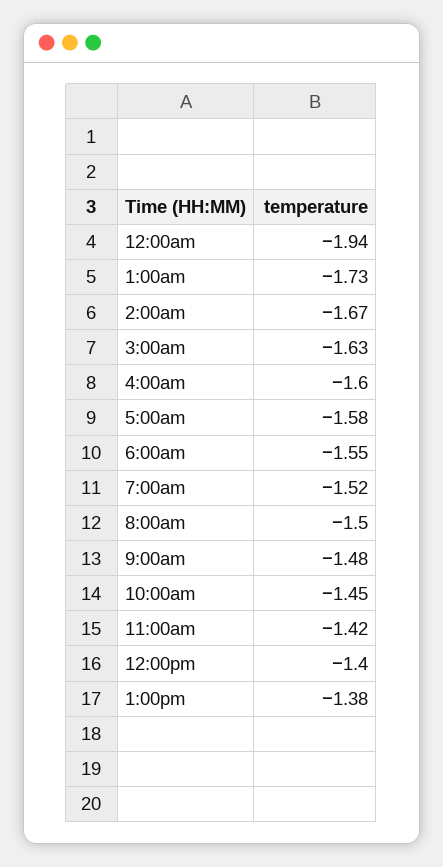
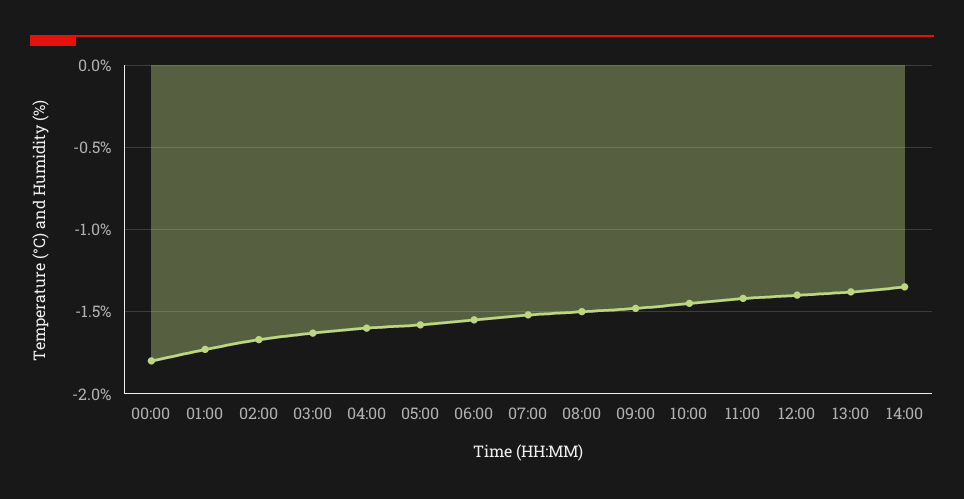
12:00am: -1.94 -> -1.8
14:00: none -> -1.35

